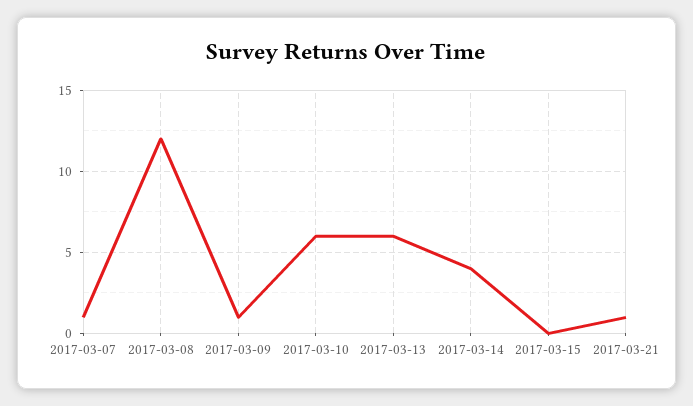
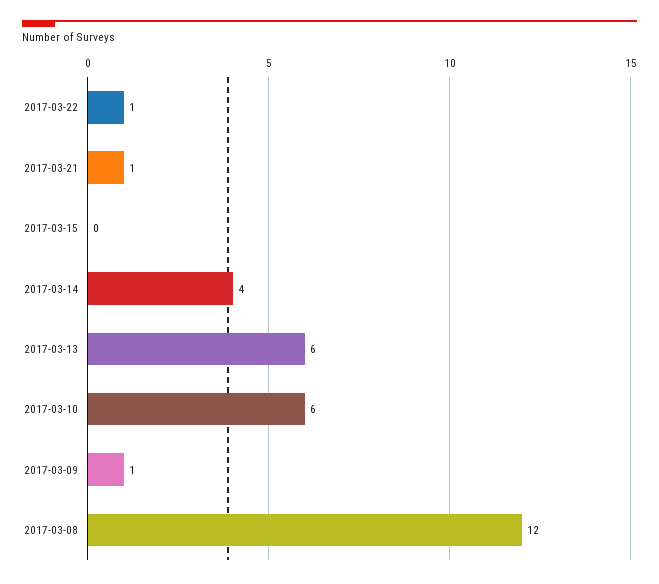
2017-03-07: 1 -> none
2017-03-22: none -> 1

